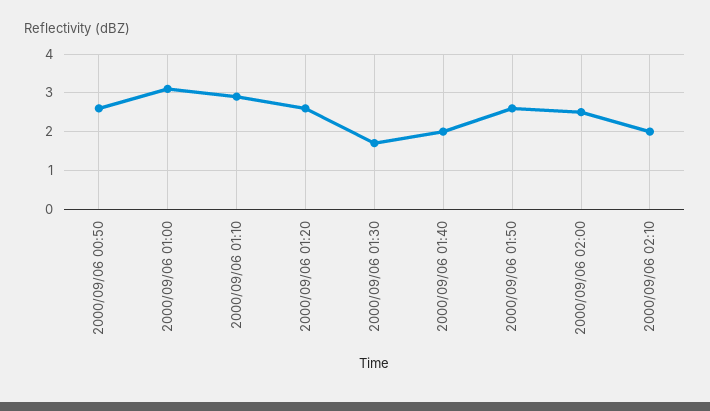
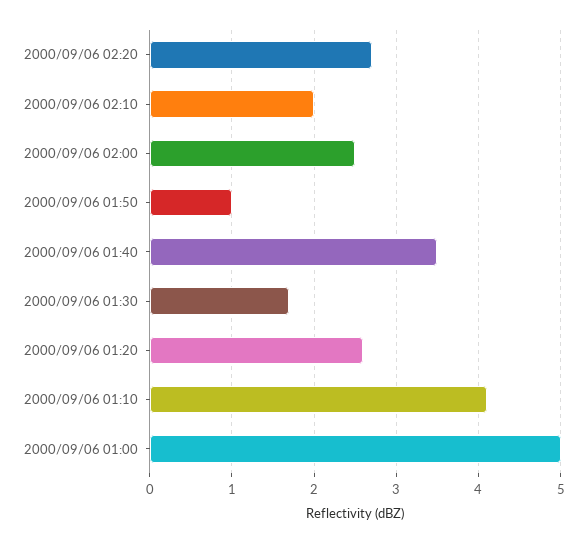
2000/09/06 00:50: 2.5 -> none
2000/09/06 01:00: 3 -> 5
2000/09/06 01:10: 3 -> 4.1
2000/09/06 01:40: 2 -> 3.5
2000/09/06 01:50: 2.5 -> 1
2000/09/06 02:20: none -> 2.7

